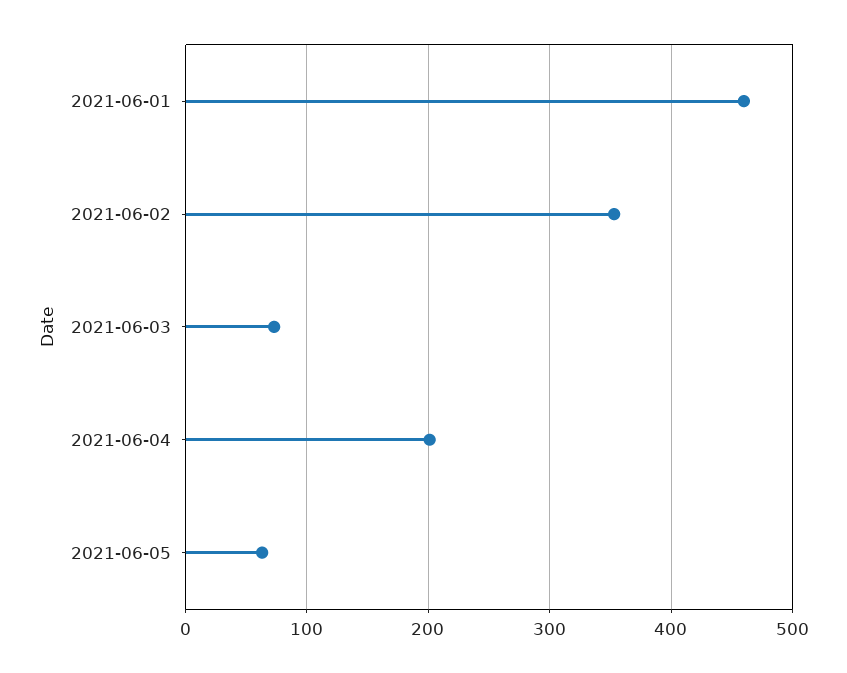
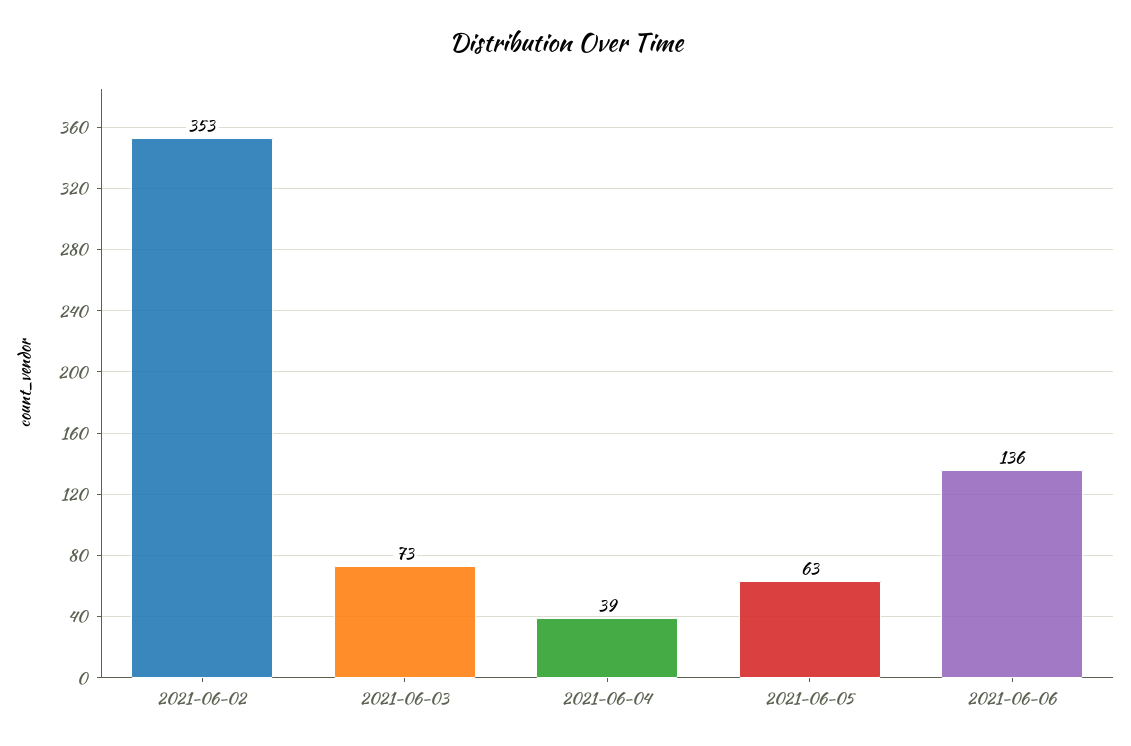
2021-06-01: 460 -> none
2021-06-04: 200 -> 39
2021-06-06: none -> 136

